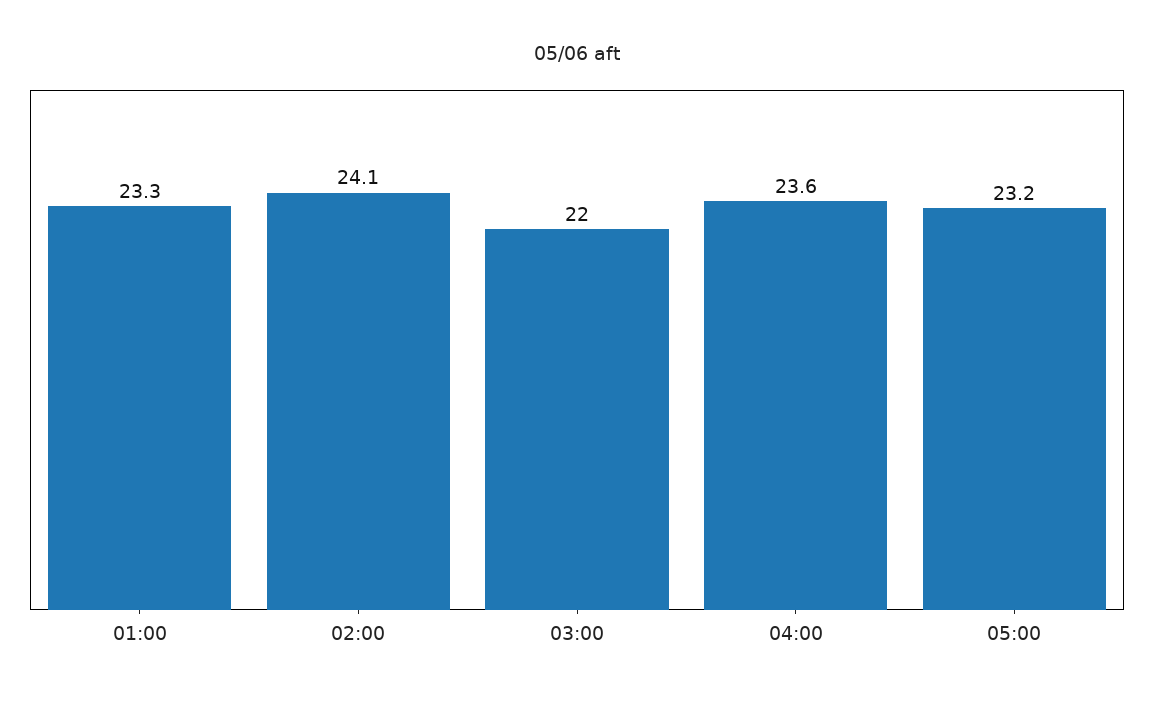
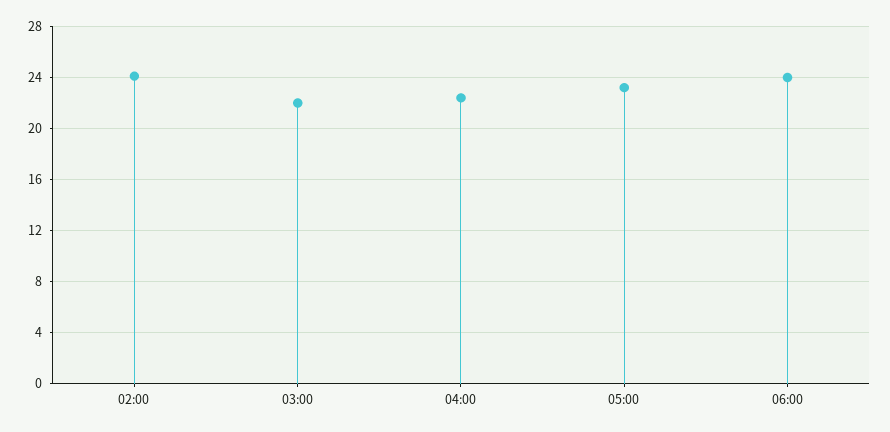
01:00: 23.3 -> none
04:00: 23.6 -> 22.5
06:00: none -> 24

